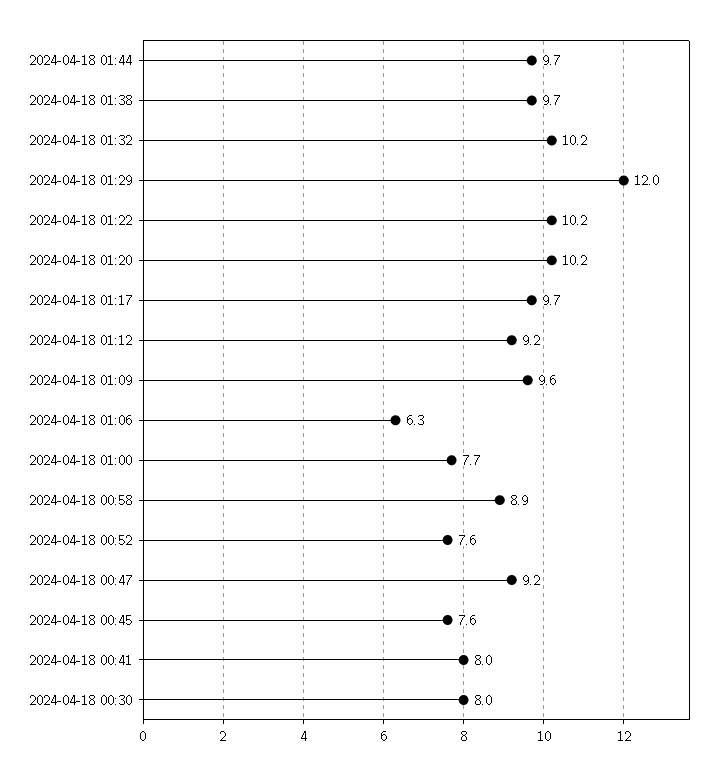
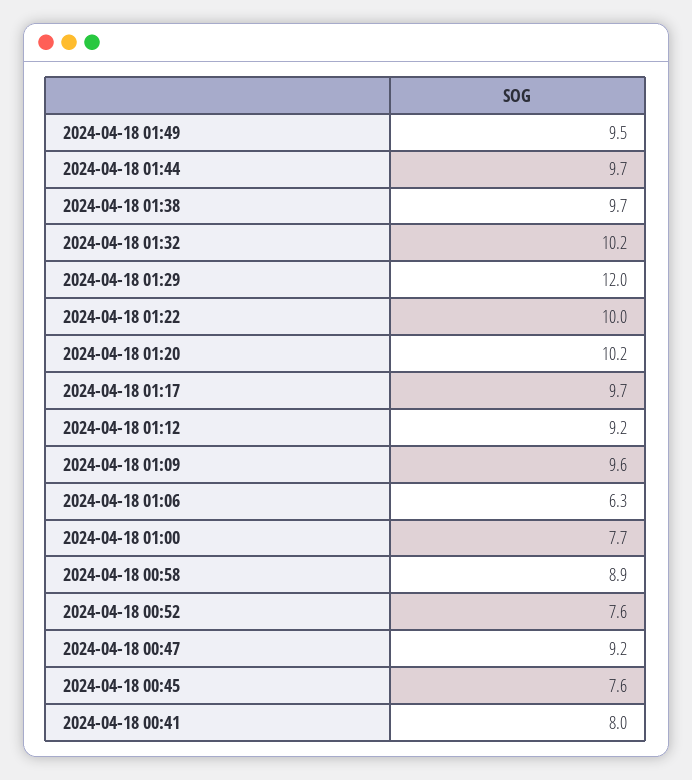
2024-04-18 01:22: 10.2 -> 10
2024-04-18 00:30: 8 -> none
2024-04-18 01:49: none -> 9.5

